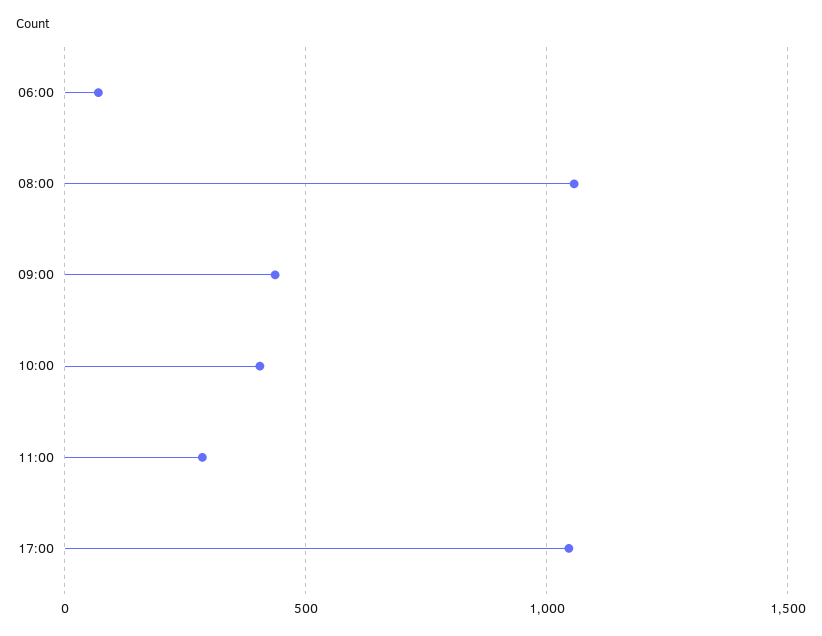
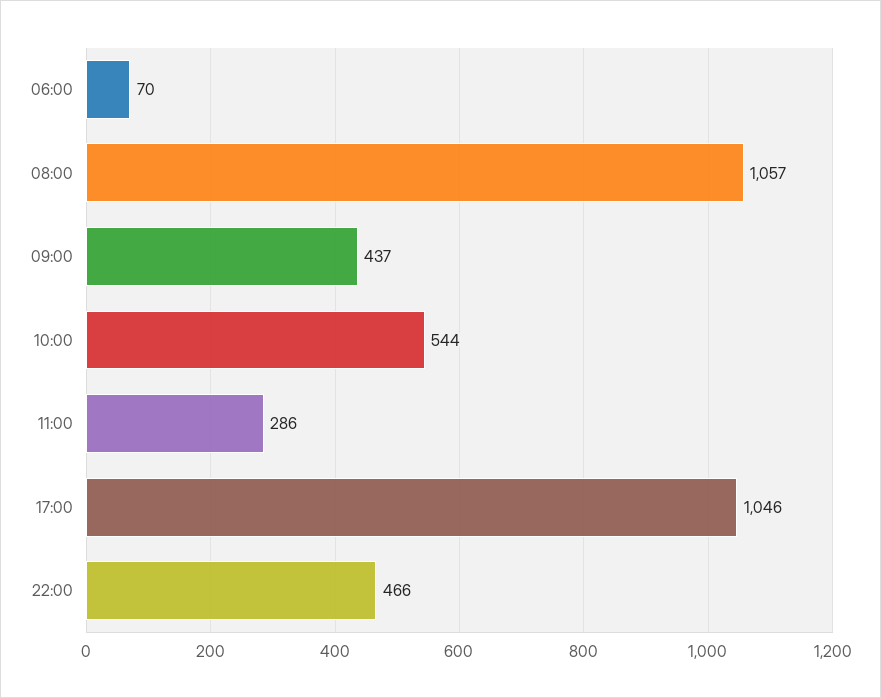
10:00: 400 -> 544
22:00: none -> 466

